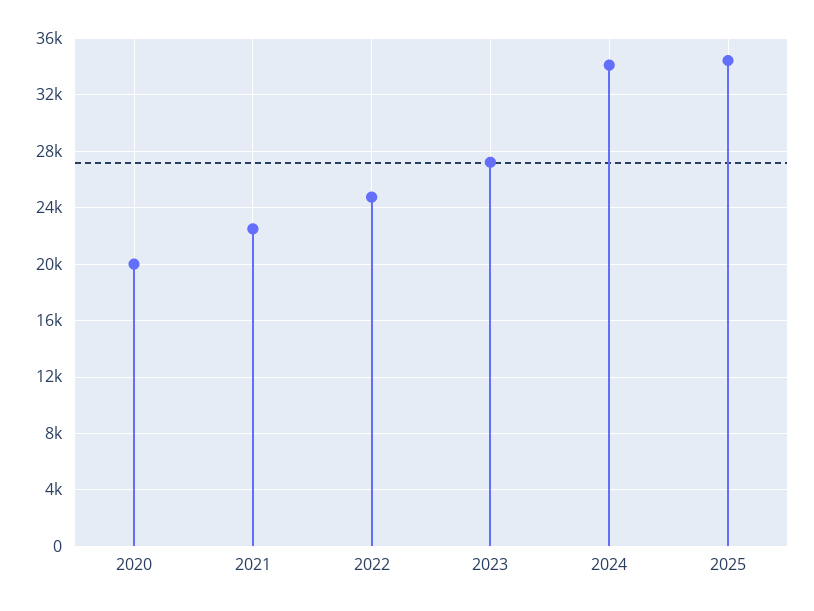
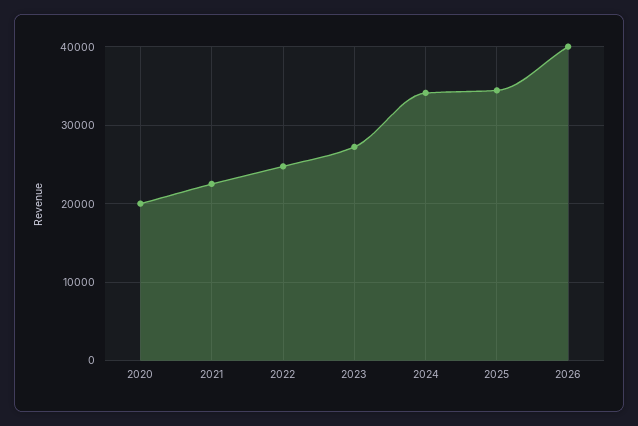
2026: none -> 40000

